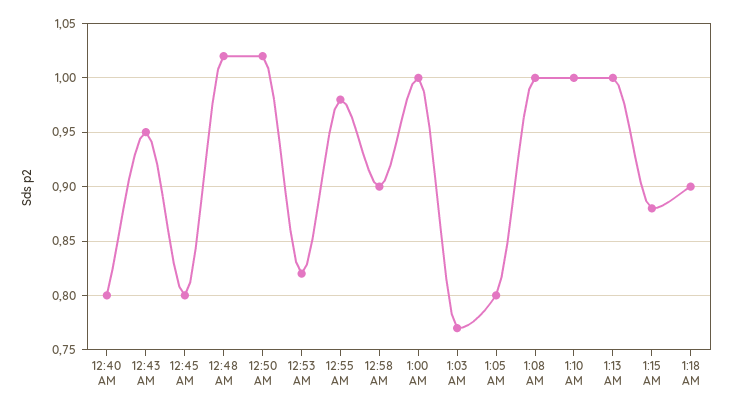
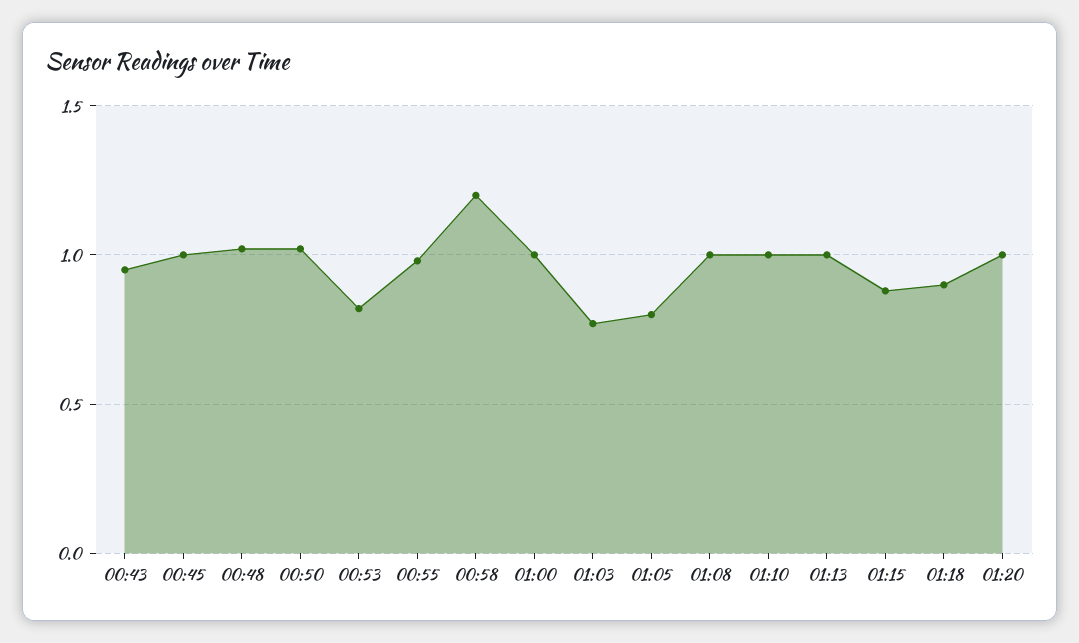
12:40 AM: 0.8 -> none
12:45 AM: 0.8 -> 1
12:58 AM: 0.9 -> 1.2
01:20: none -> 1

